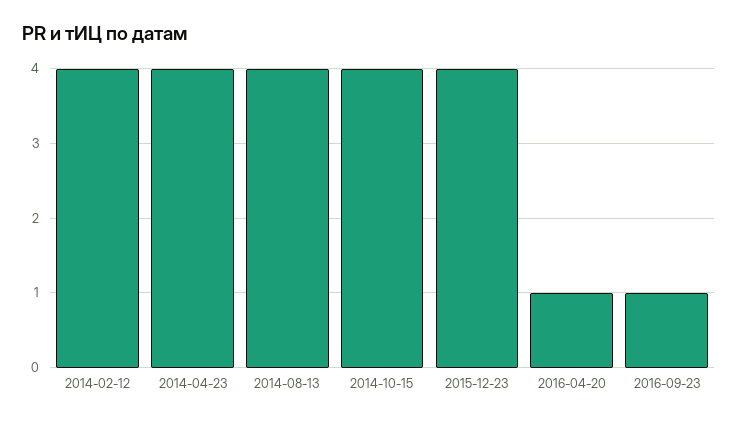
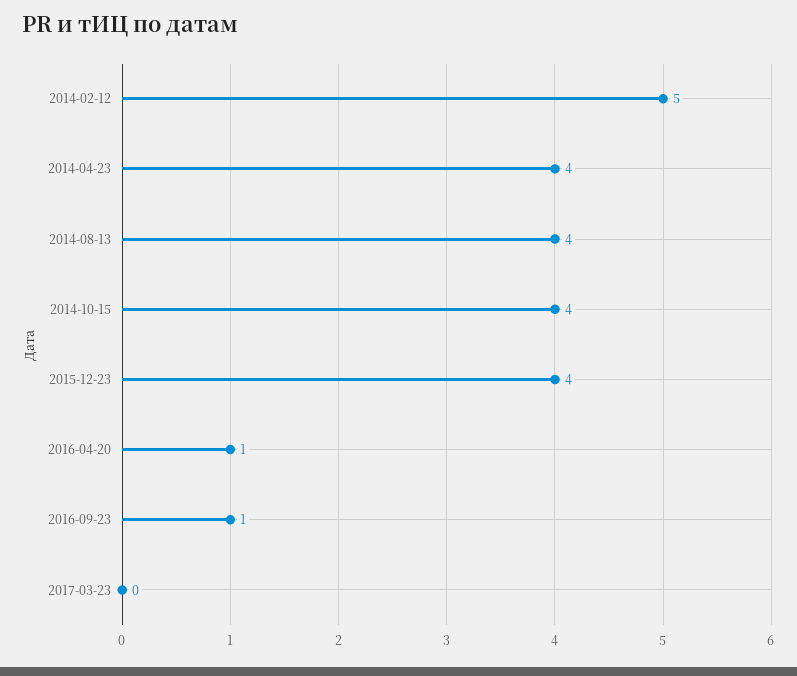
2014-02-12: 4 -> 5
2017-03-23: none -> 0

